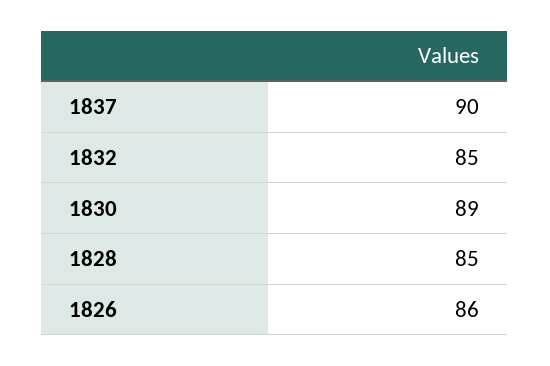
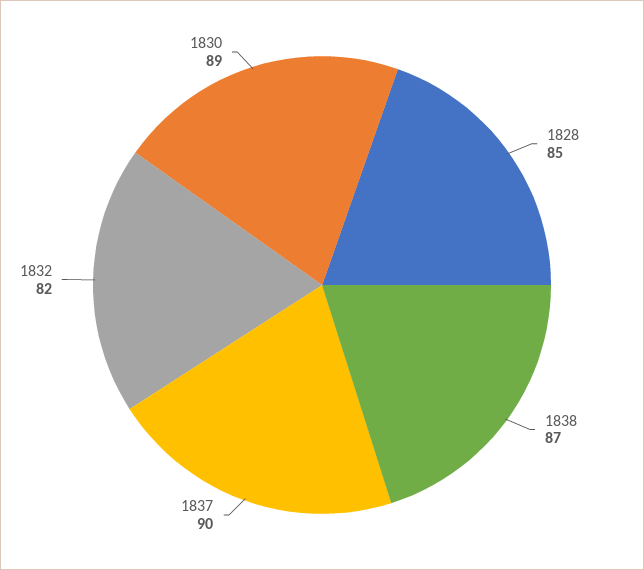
1832: 85 -> 82
1826: 86 -> none
1838: none -> 87

